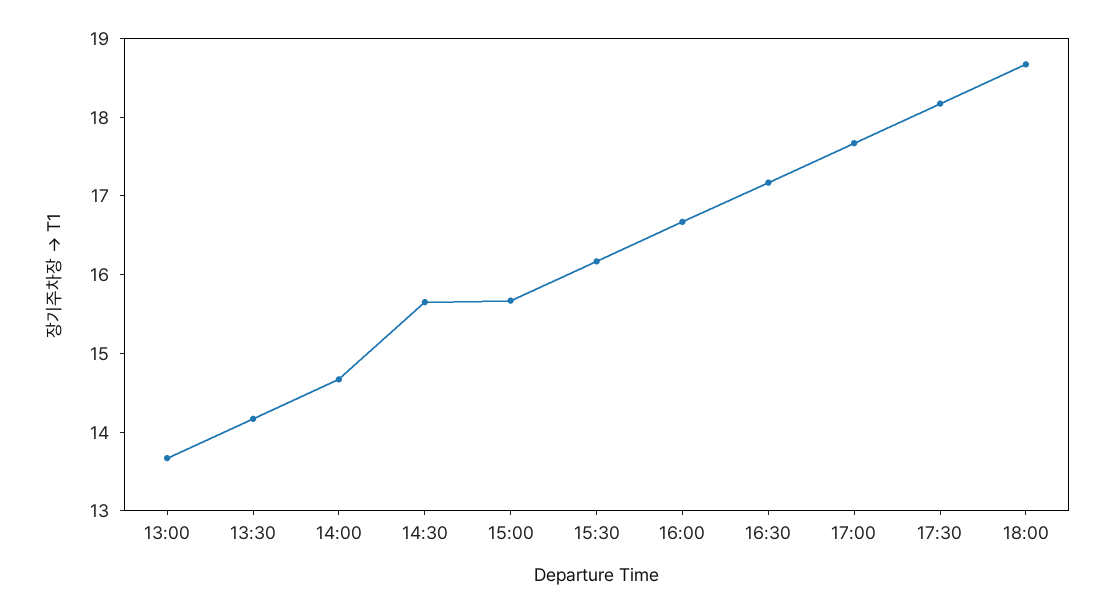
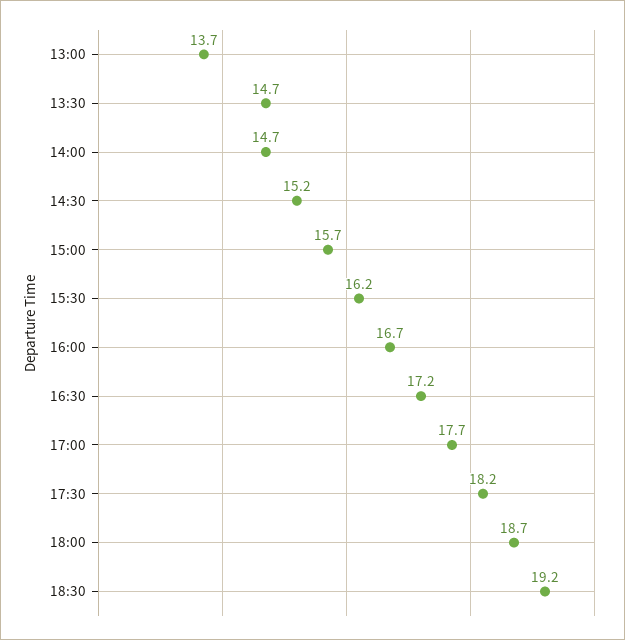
13:30: 14.2 -> 14.7
14:30: 15.6 -> 15.2
18:30: none -> 19.2

